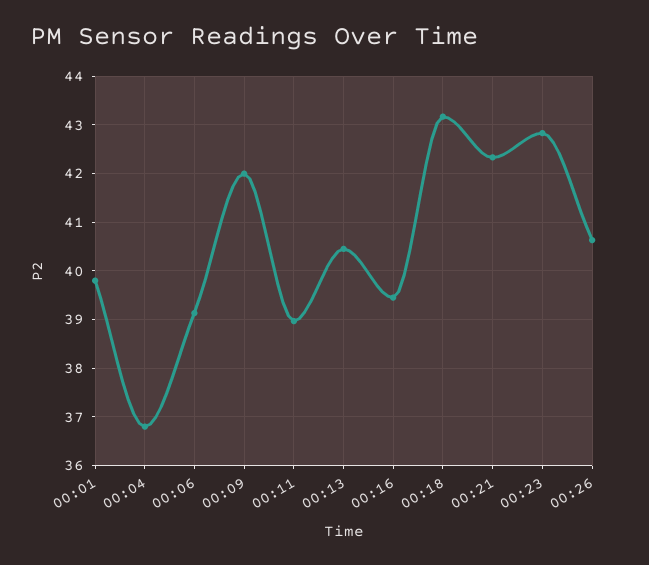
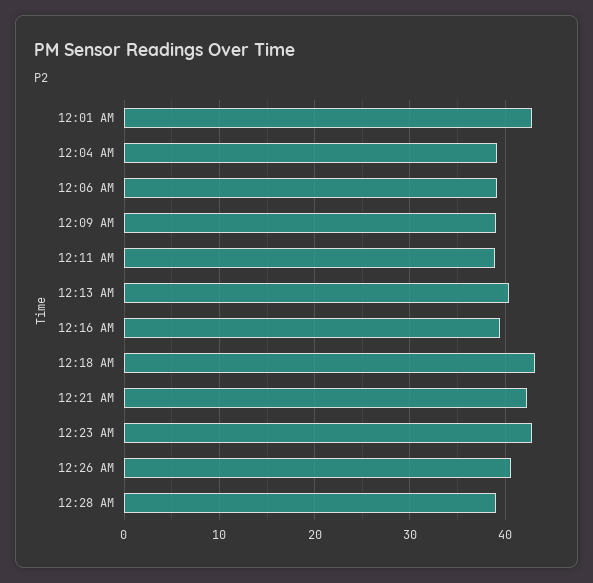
00:01: 39.8 -> 43
00:04: 36.8 -> 39
00:09: 42 -> 39
12:28 AM: none -> 39

